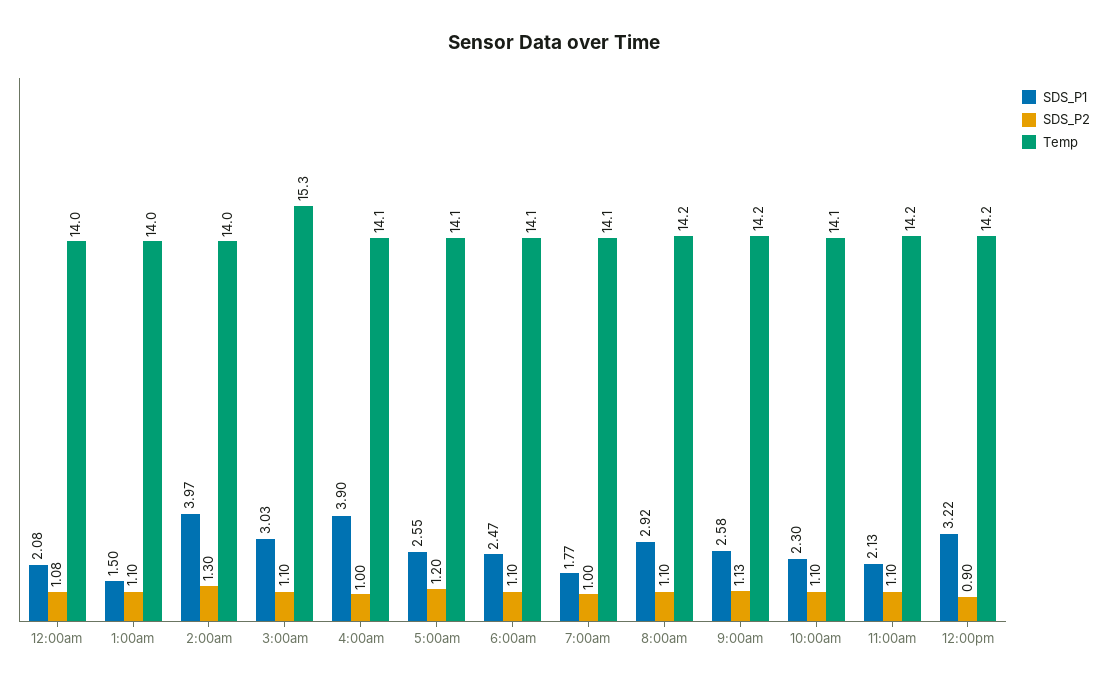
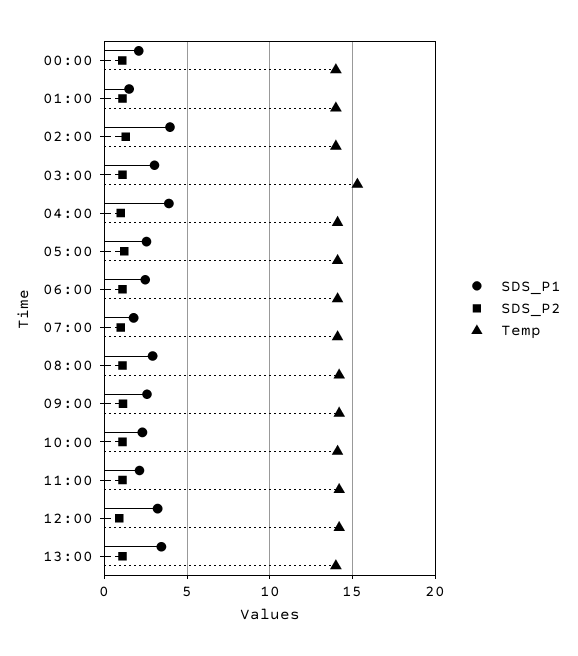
SDS_P1, 13:00: none -> 3.5
SDS_P2, 13:00: none -> 1
Temp, 13:00: none -> 14

